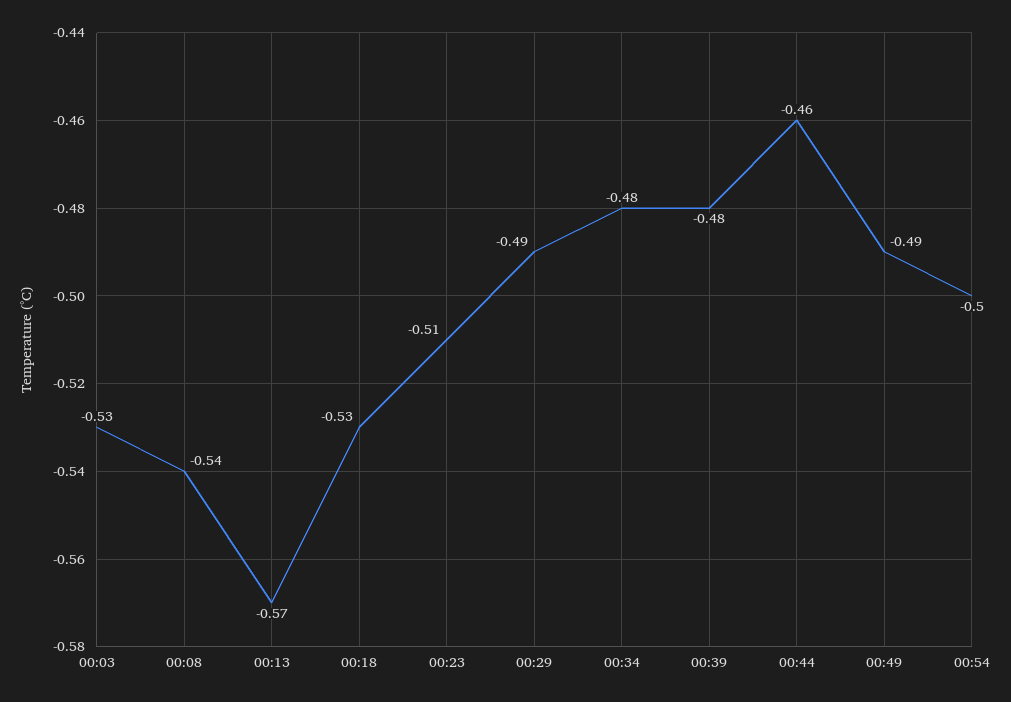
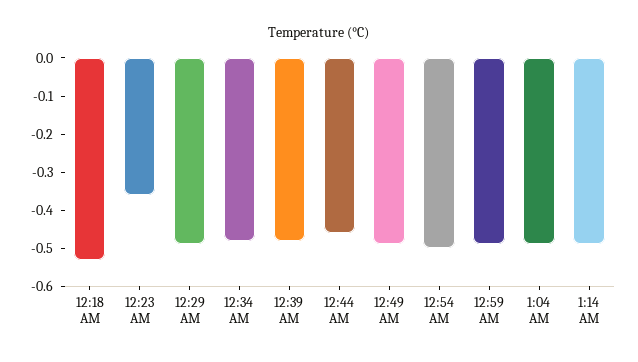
00:03: -0.53 -> none
00:08: -0.54 -> none
00:13: -0.57 -> none
00:23: -0.51 -> -0.35
12:59 AM: none -> -0.5
1:04 AM: none -> -0.5
1:14 AM: none -> -0.5

